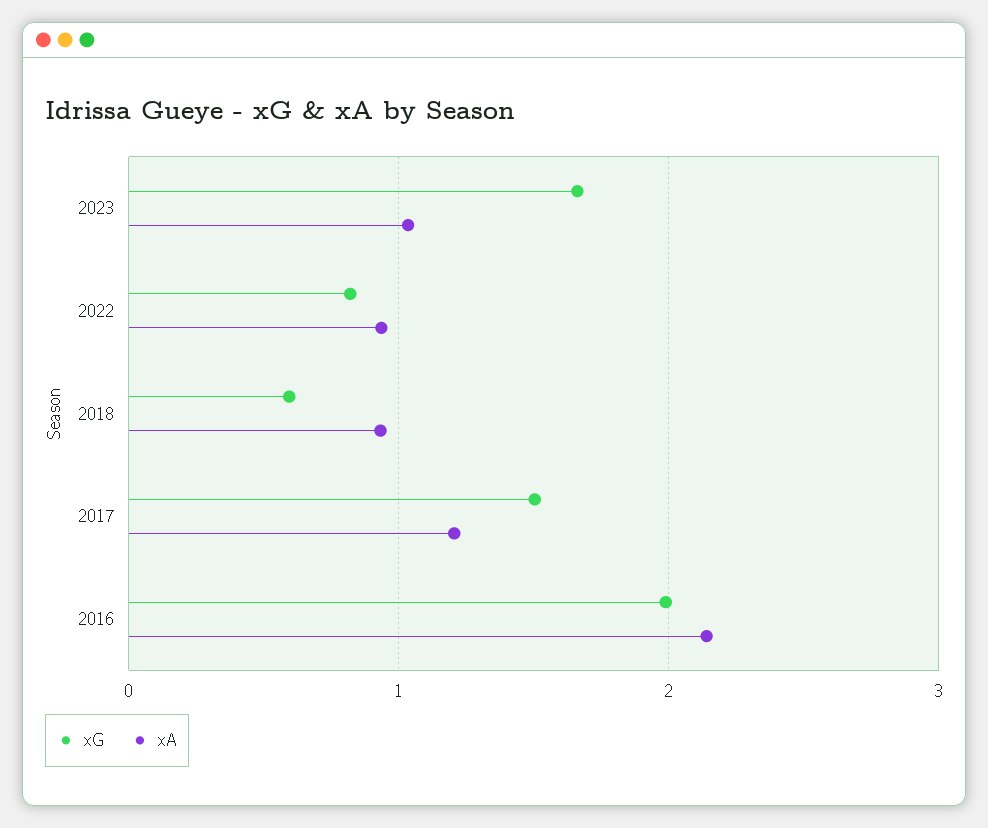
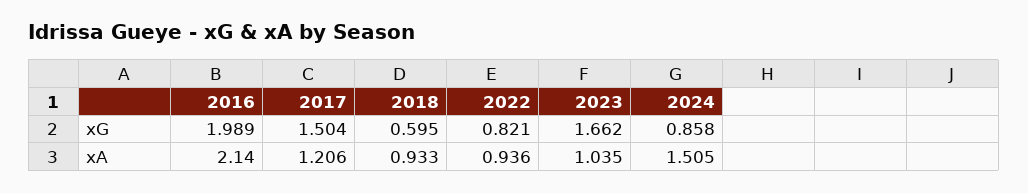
xG, 2024: none -> 0.858
xA, 2024: none -> 1.505

